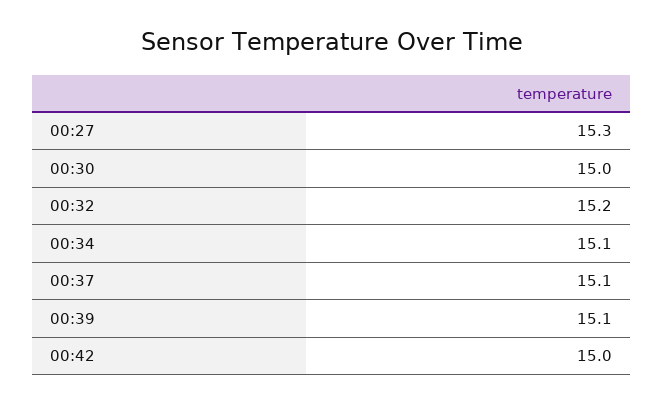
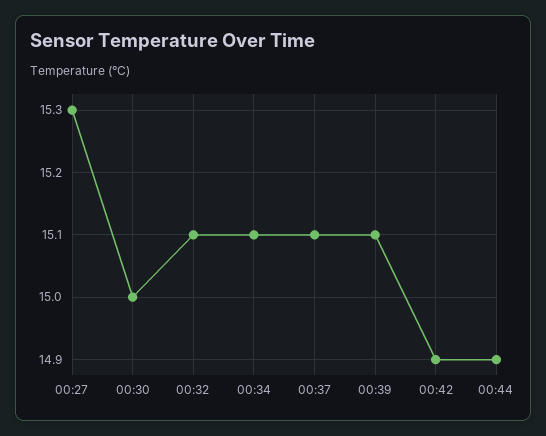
00:32: 15.2 -> 15.1
00:42: 15 -> 14.9
00:44: none -> 14.9

